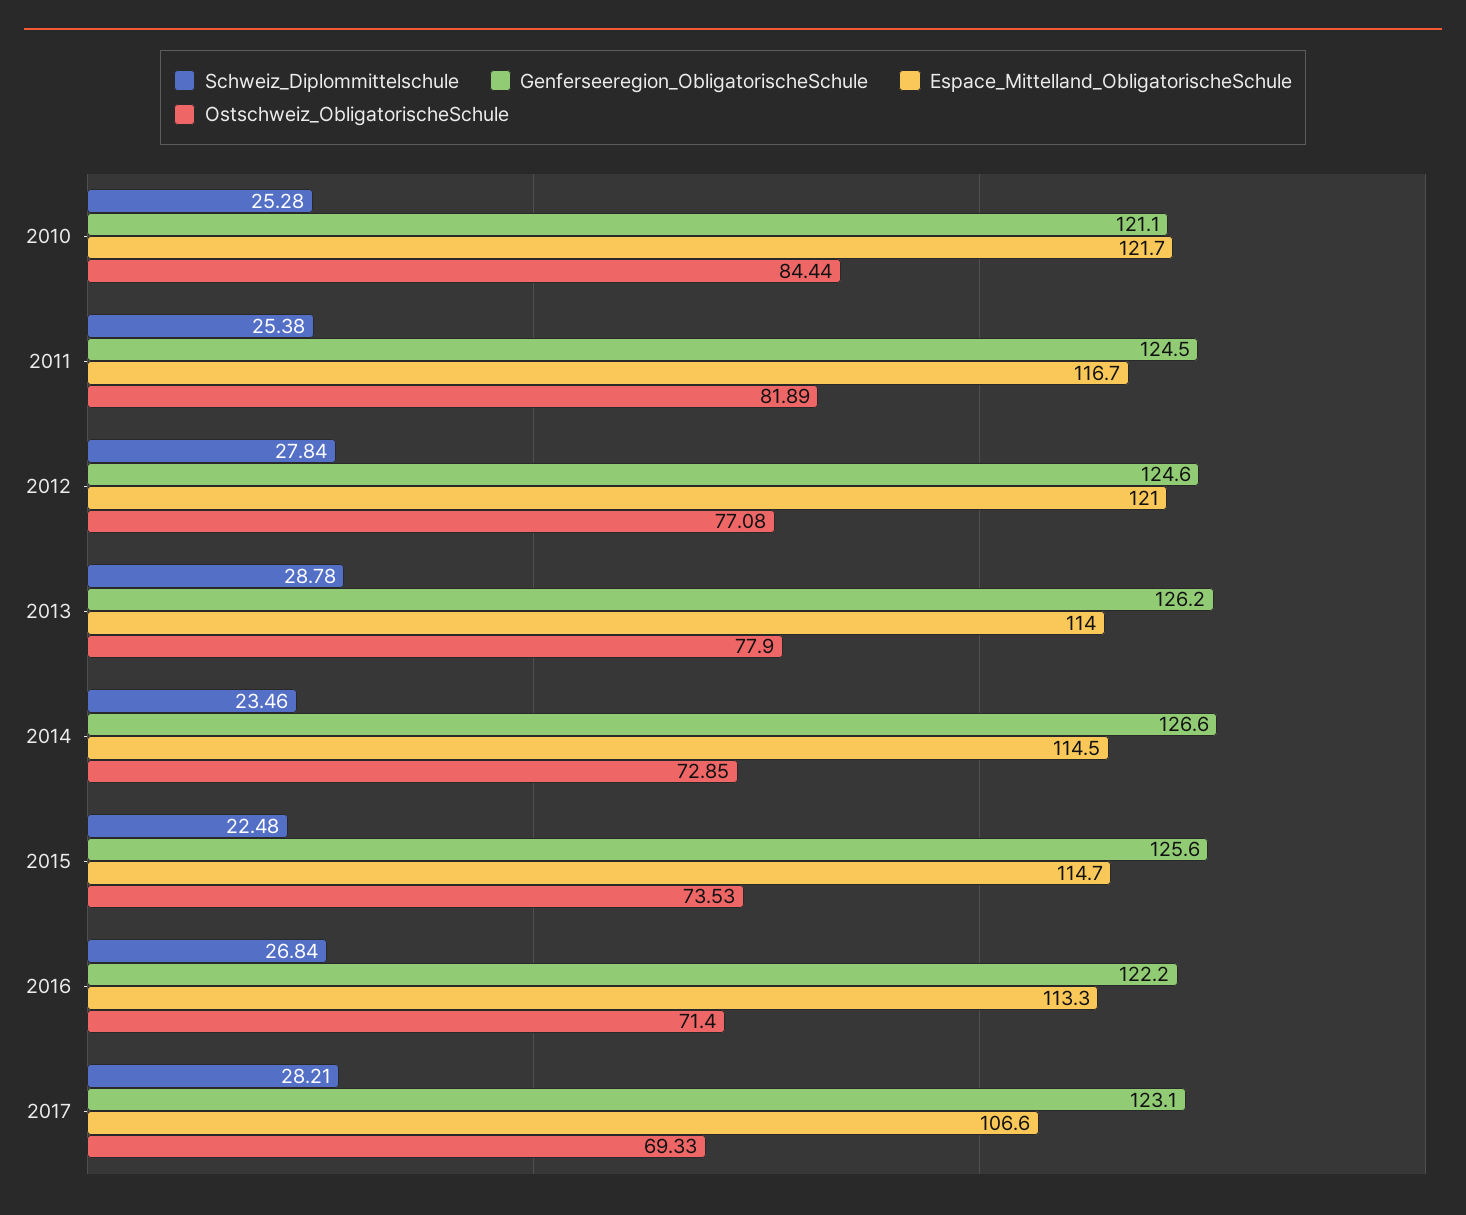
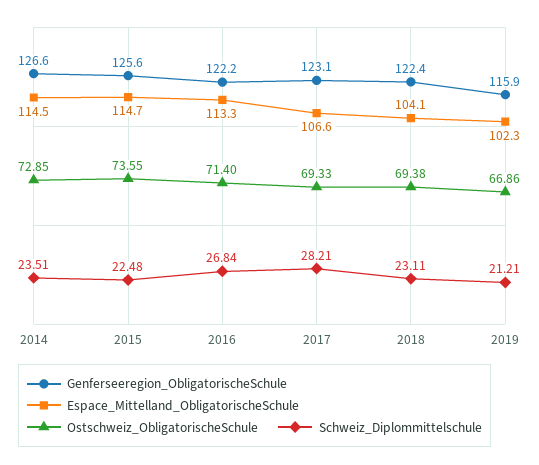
Schweiz_Diplommittelschule, 2010: 25.28 -> none
Genferseeregion_ObligatorischeSchule, 2010: 121.1 -> none
Espace_Mittelland_ObligatorischeSchule, 2010: 121.7 -> none
Ostschweiz_ObligatorischeSchule, 2010: 84.44 -> none
Schweiz_Diplommittelschule, 2011: 25.38 -> none
Genferseeregion_ObligatorischeSchule, 2011: 124.5 -> none
Espace_Mittelland_ObligatorischeSchule, 2011: 116.7 -> none
Ostschweiz_ObligatorischeSchule, 2011: 81.89 -> none
Schweiz_Diplommittelschule, 2012: 27.84 -> none
Genferseeregion_ObligatorischeSchule, 2012: 124.6 -> none
Espace_Mittelland_ObligatorischeSchule, 2012: 121 -> none
Ostschweiz_ObligatorischeSchule, 2012: 77.08 -> none
Schweiz_Diplommittelschule, 2013: 28.78 -> none
Genferseeregion_ObligatorischeSchule, 2013: 126.2 -> none
Espace_Mittelland_ObligatorischeSchule, 2013: 114 -> none
Ostschweiz_ObligatorischeSchule, 2013: 77.9 -> none
Schweiz_Diplommittelschule, 2014: 23.46 -> 23.51
Ostschweiz_ObligatorischeSchule, 2015: 73.53 -> 73.55
Genferseeregion_ObligatorischeSchule, 2018: none -> 122.4
Espace_Mittelland_ObligatorischeSchule, 2018: none -> 104.1
Ostschweiz_ObligatorischeSchule, 2018: none -> 69.38
Schweiz_Diplommittelschule, 2018: none -> 23.11
Genferseeregion_ObligatorischeSchule, 2019: none -> 115.9
Espace_Mittelland_ObligatorischeSchule, 2019: none -> 102.3
Ostschweiz_ObligatorischeSchule, 2019: none -> 66.86
Schweiz_Diplommittelschule, 2019: none -> 21.21

